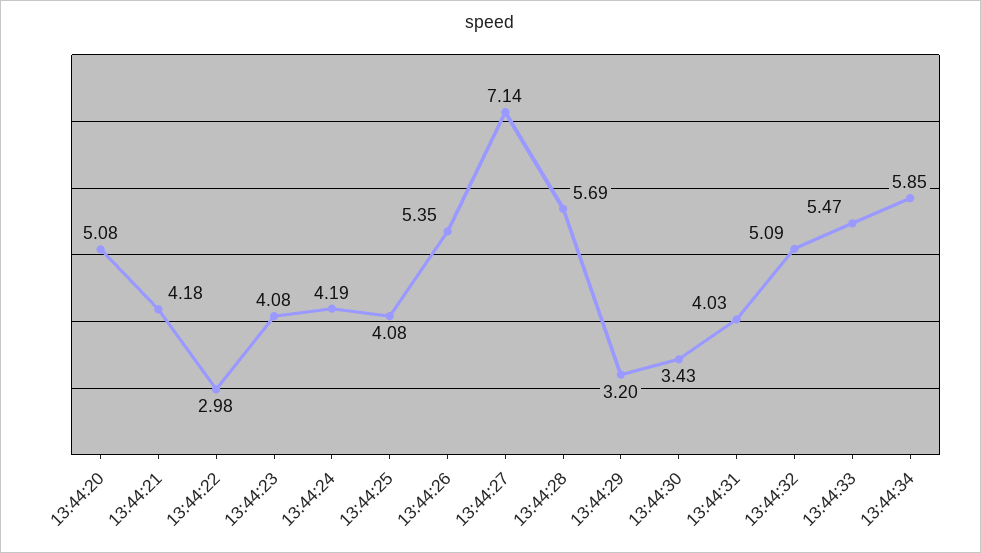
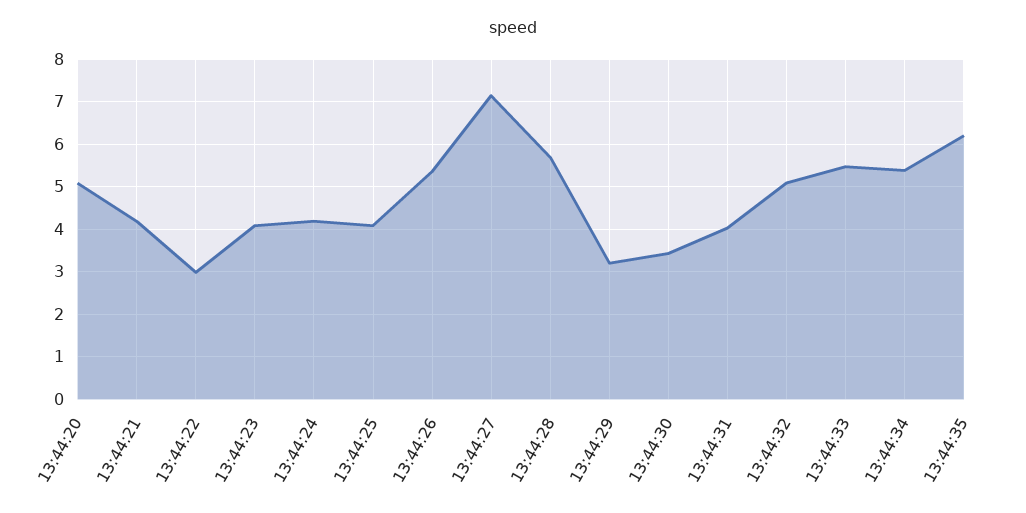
13:44:34: 5.85 -> 5.4
13:44:35: none -> 6.2

